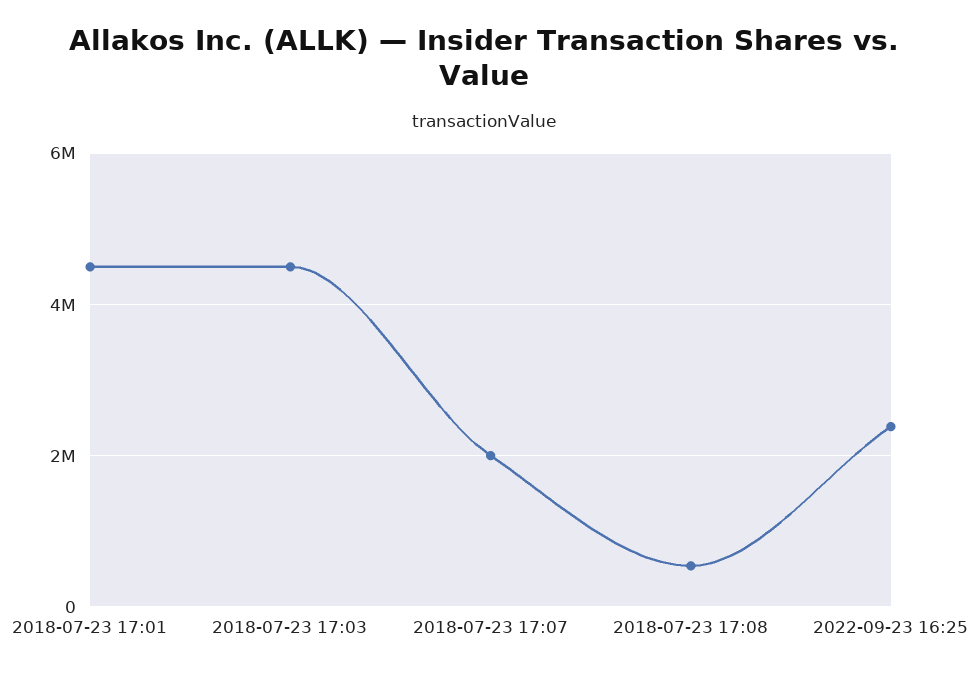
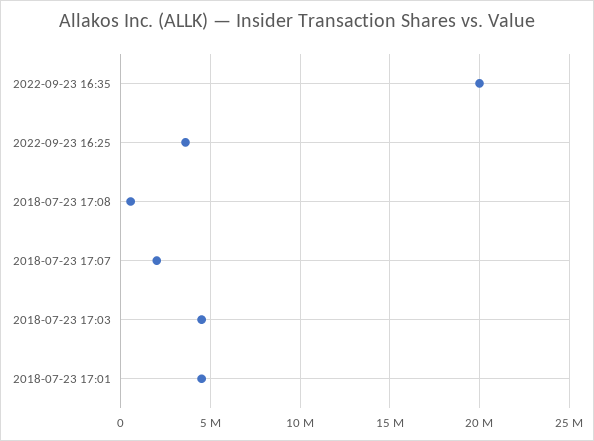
2022-09-23 16:25: 2400000 -> 3500000
2022-09-23 16:35: none -> 20000000

